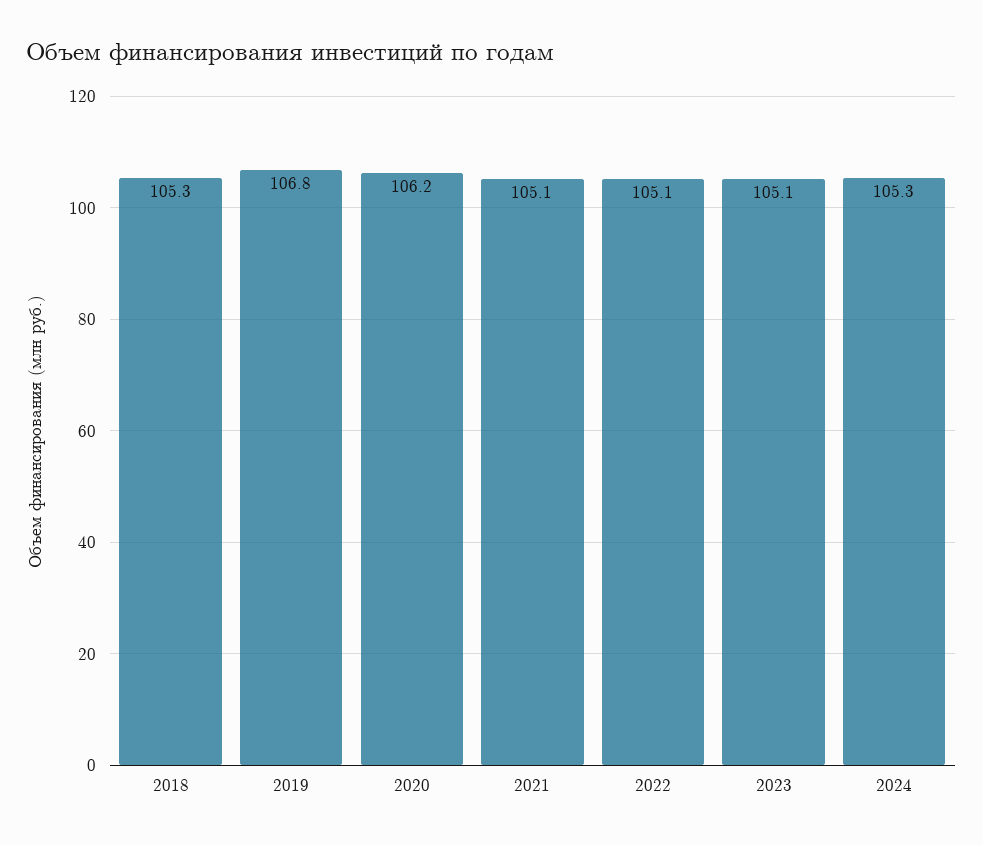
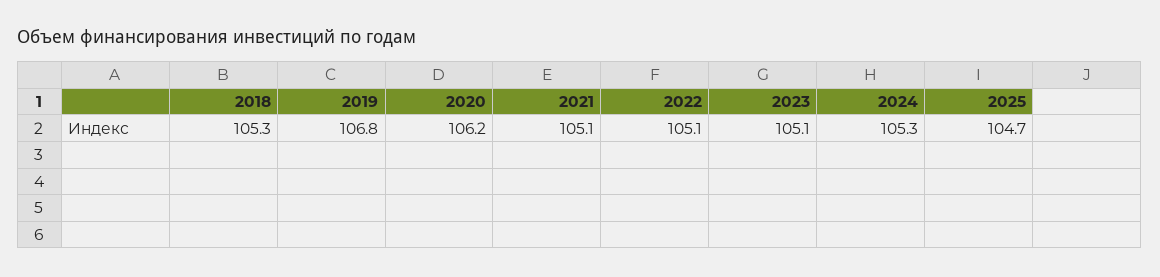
2025: none -> 104.7

